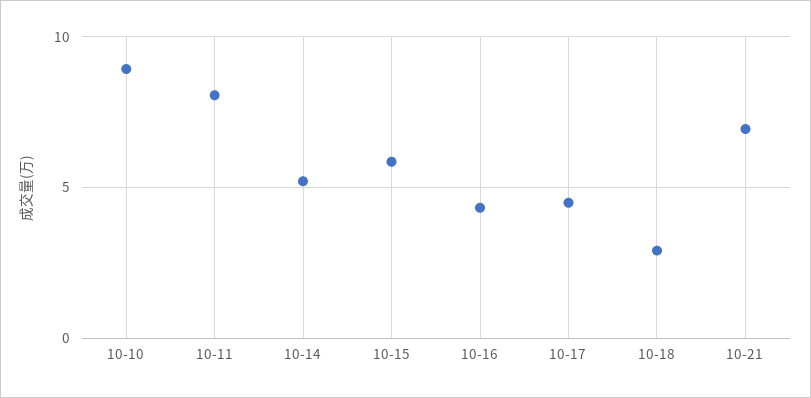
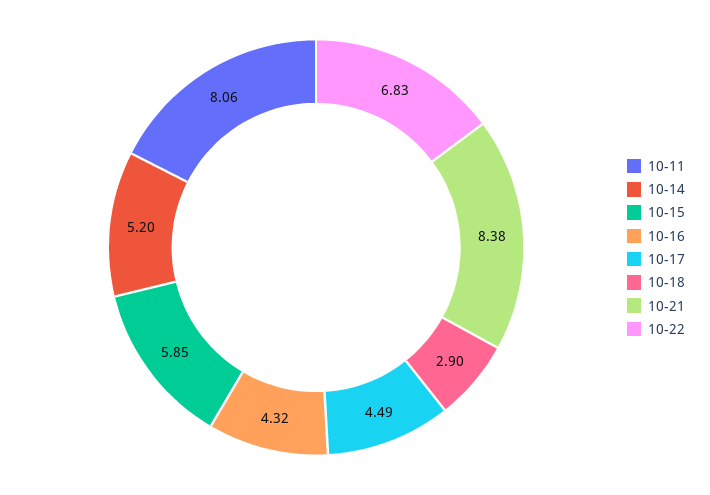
10-10: 9 -> none
10-21: 7 -> 8.38
10-22: none -> 6.83

